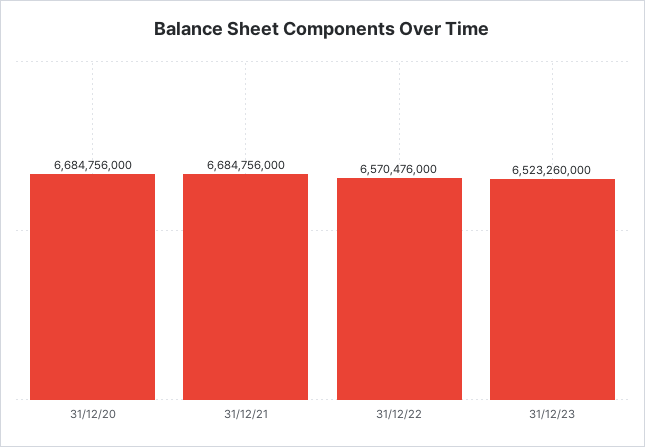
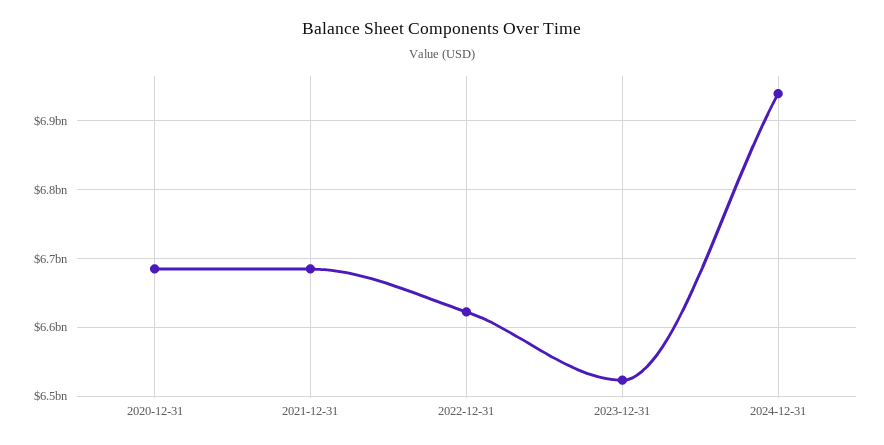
31/12/22: 6570476000 -> 6620000000
2024-12-31: none -> 6940000000

